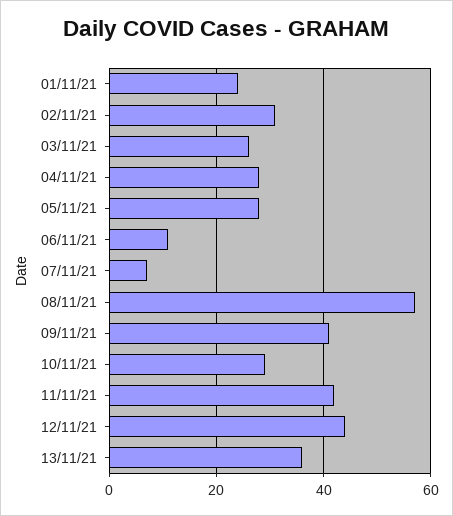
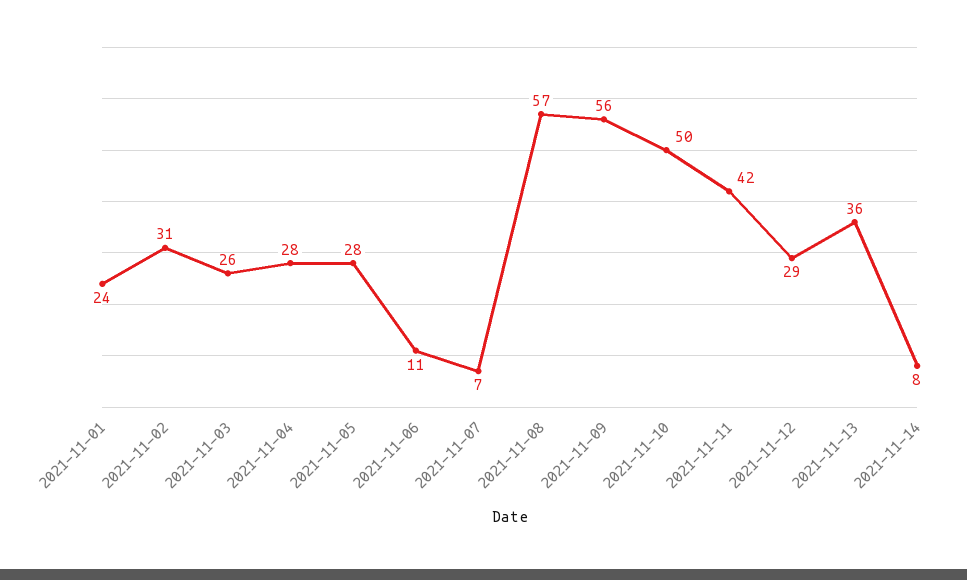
09/11/21: 40 -> 56
10/11/21: 30 -> 50
12/11/21: 45 -> 29
2021-11-14: none -> 8

